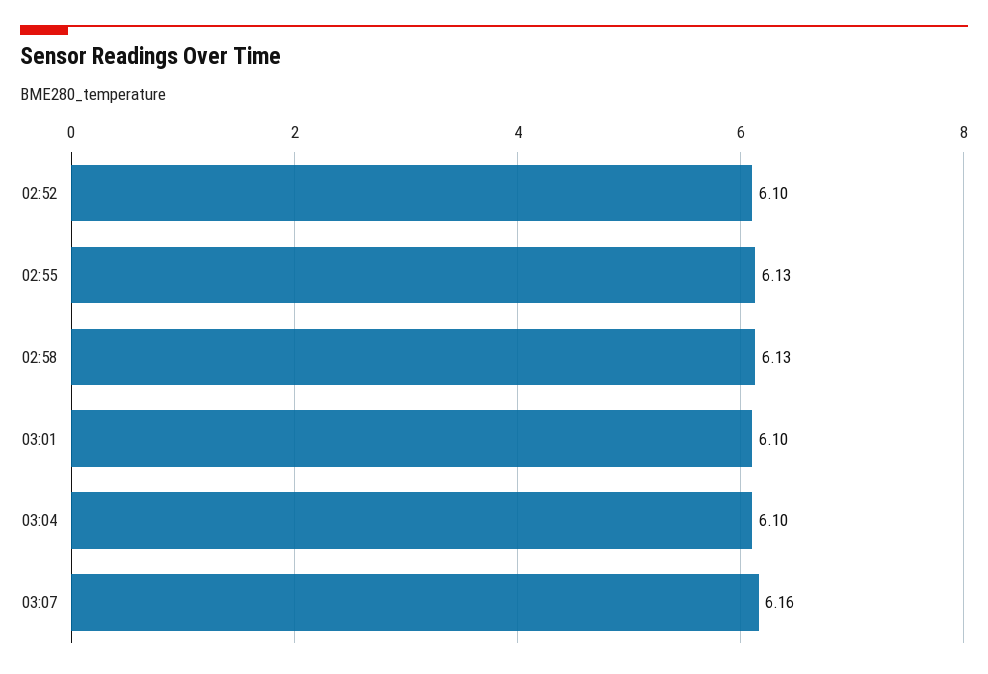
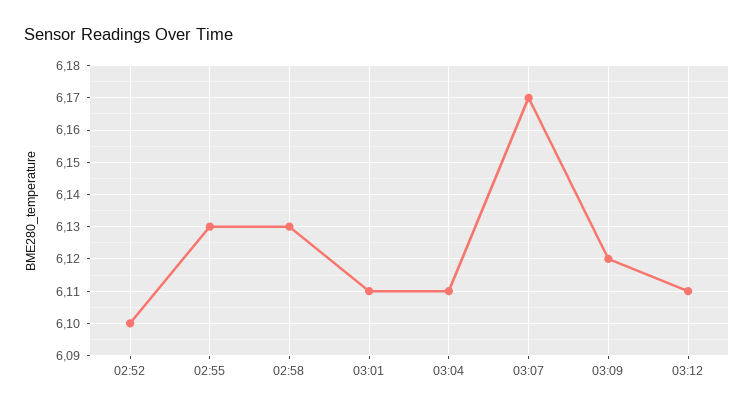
03:01: 6.1 -> 6.11
03:04: 6.1 -> 6.11
03:07: 6.16 -> 6.17
03:09: none -> 6.12
03:12: none -> 6.11

